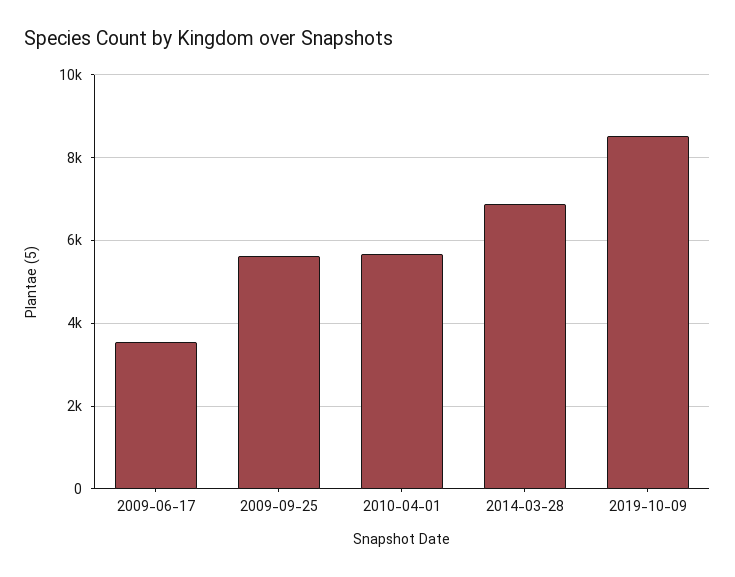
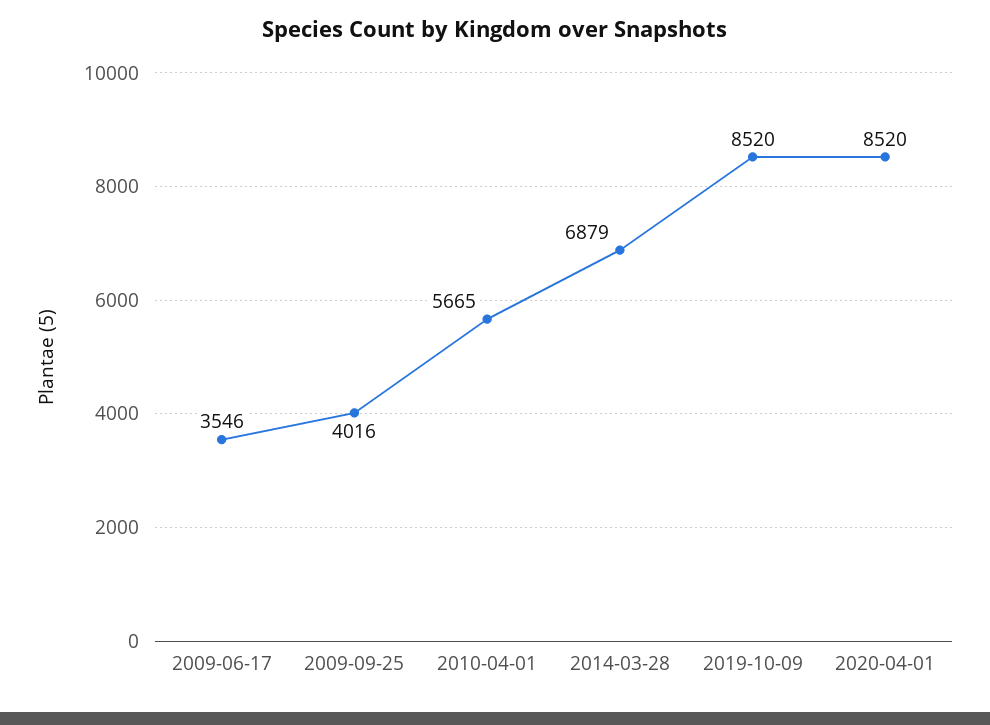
2009-09-25: 5600 -> 4016
2020-04-01: none -> 8520

